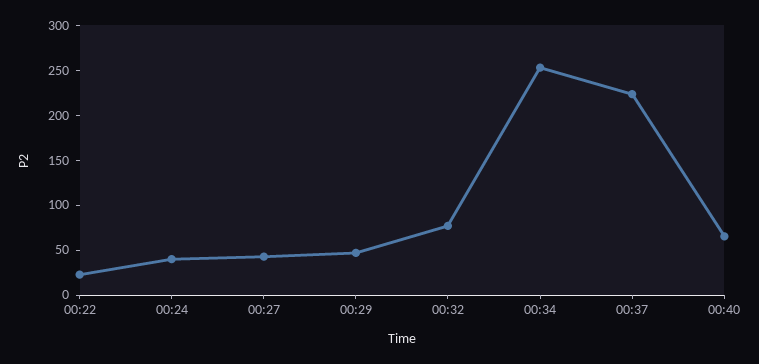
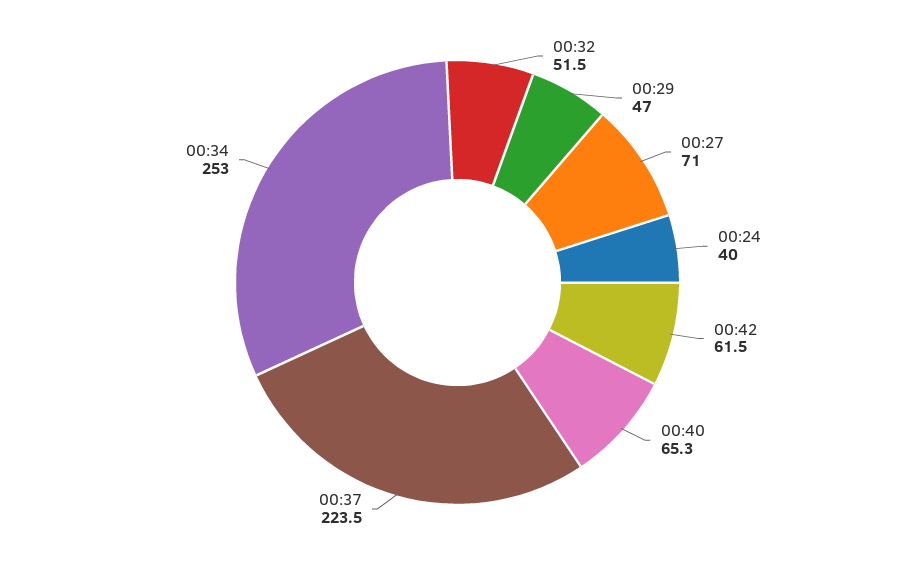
00:22: 20 -> none
00:27: 40 -> 71
00:32: 80 -> 51.5
00:42: none -> 61.5

